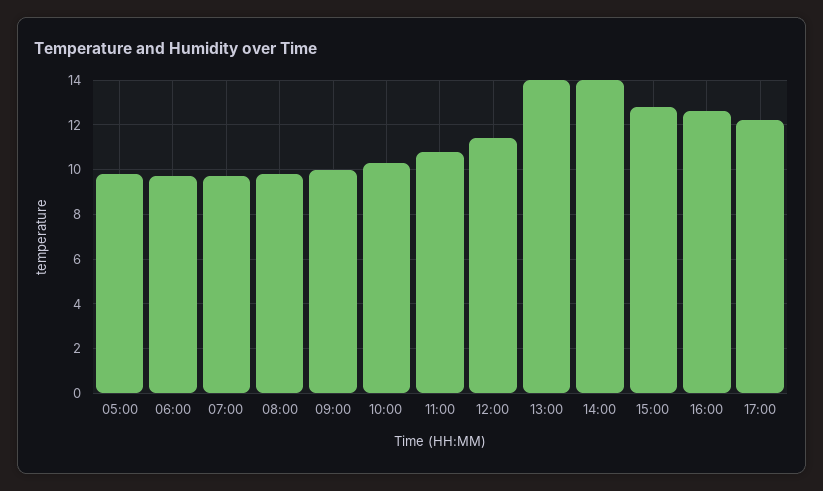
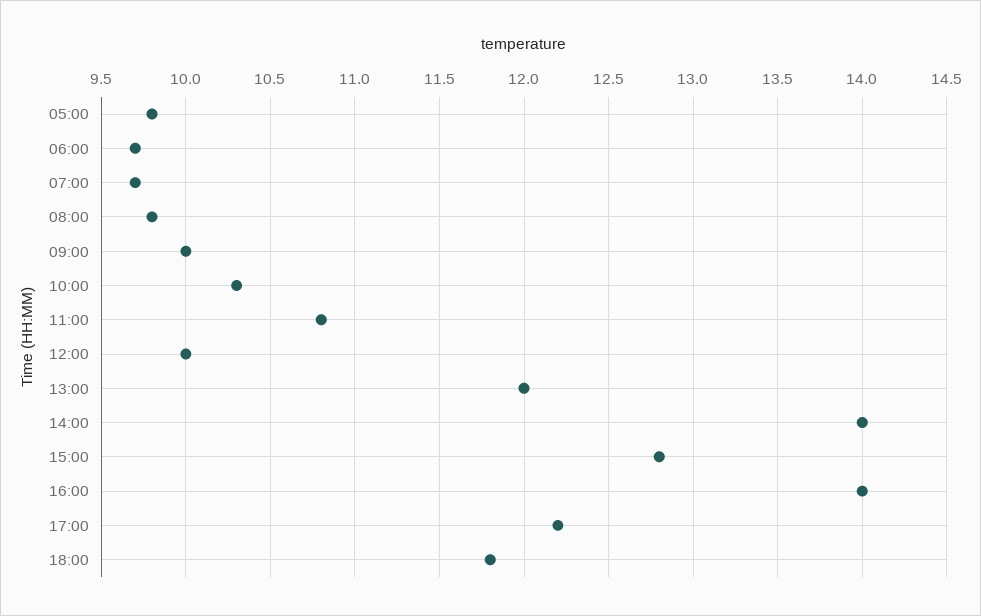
12:00: 11.5 -> 10
13:00: 14 -> 12
16:00: 12.5 -> 14
18:00: none -> 11.8

